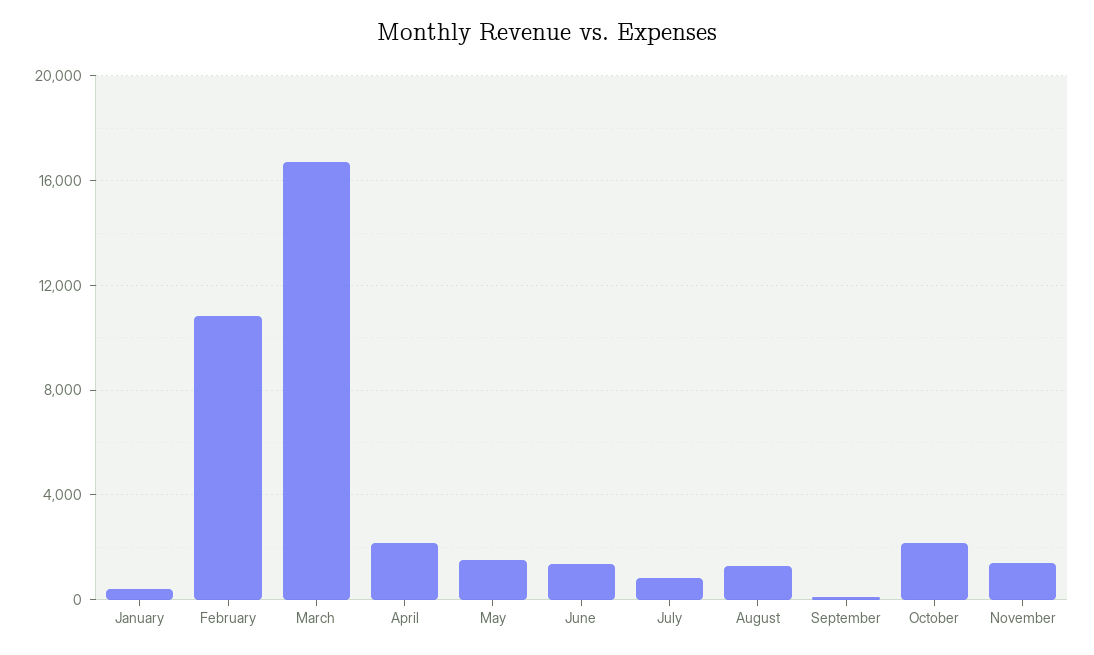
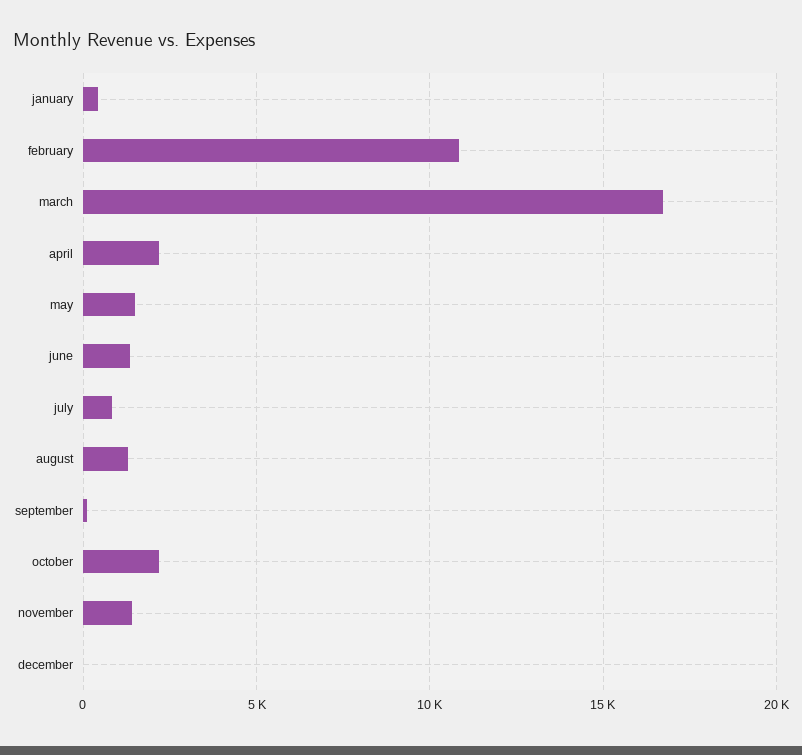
december: none -> 0

